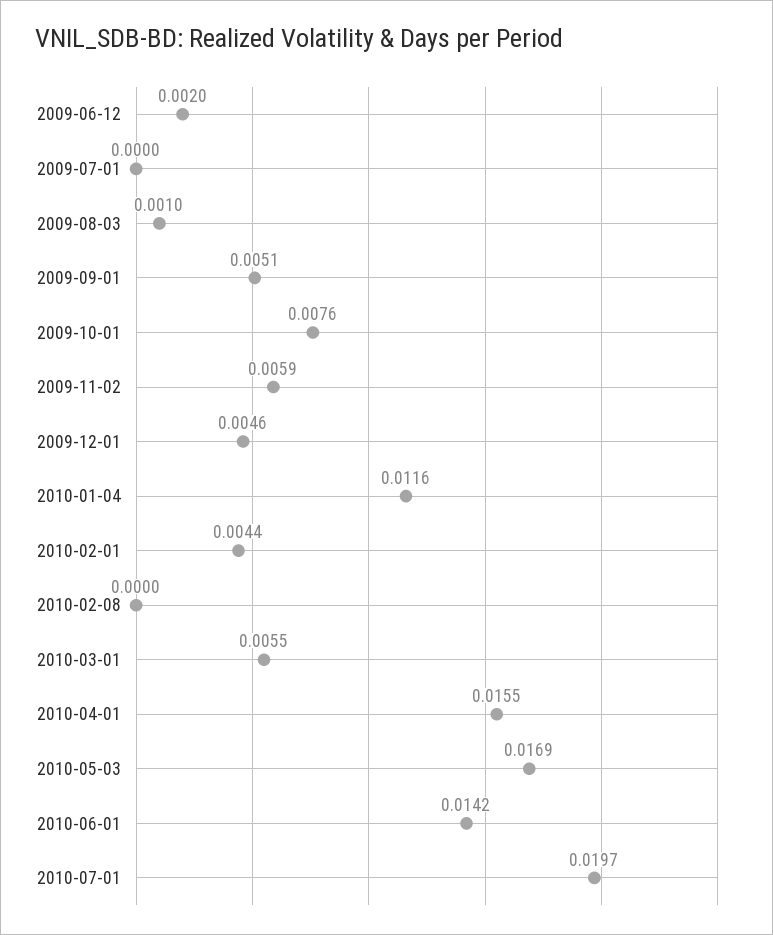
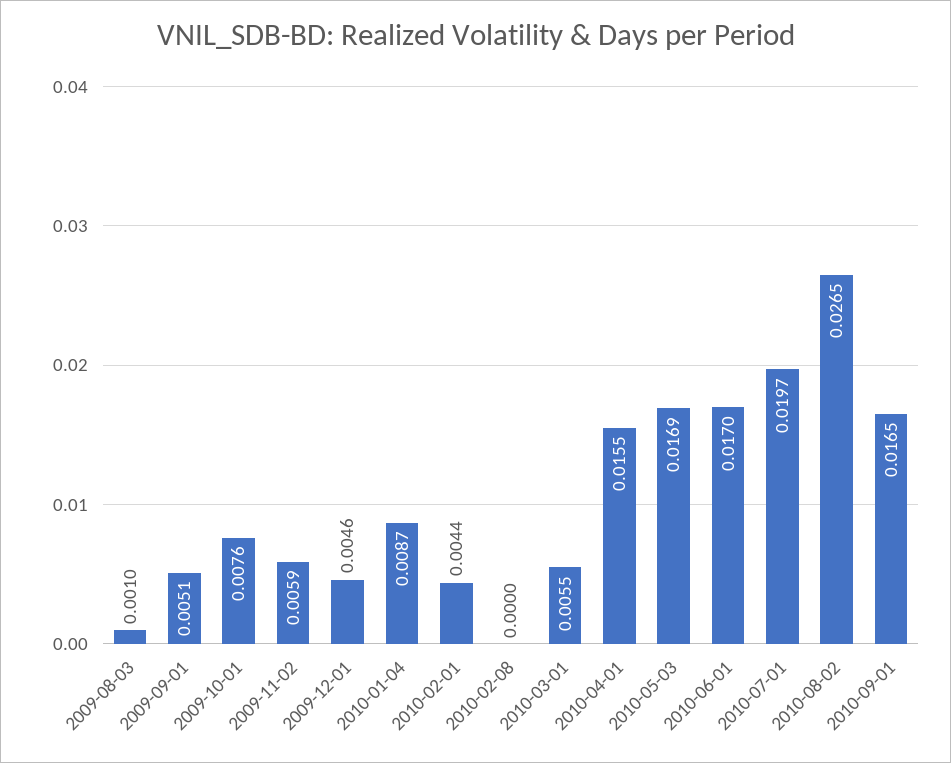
2009-06-12: 0.002 -> none
2009-07-01: 0 -> none
2010-01-04: 0.0116 -> 0.0087
2010-06-01: 0.0142 -> 0.017
2010-08-02: none -> 0.0265
2010-09-01: none -> 0.0165

